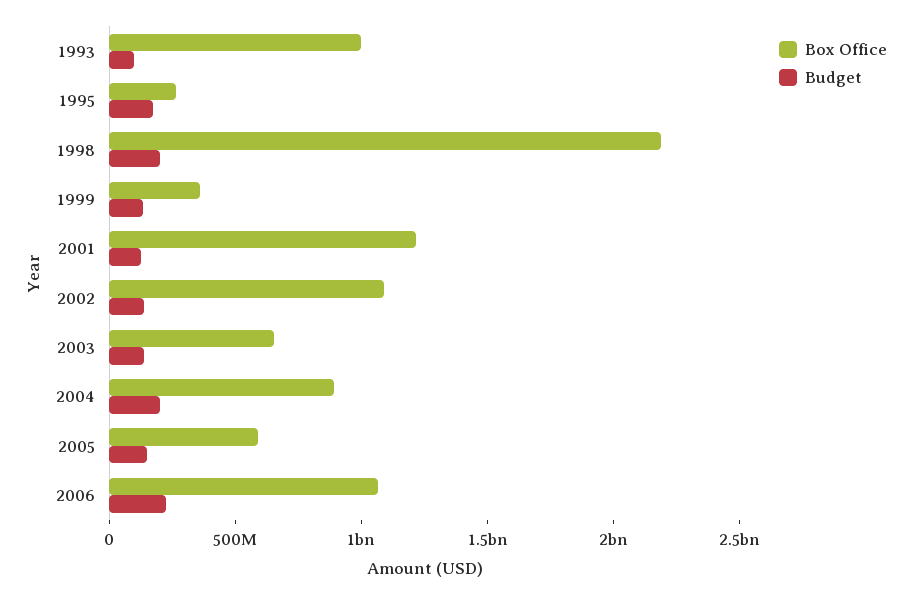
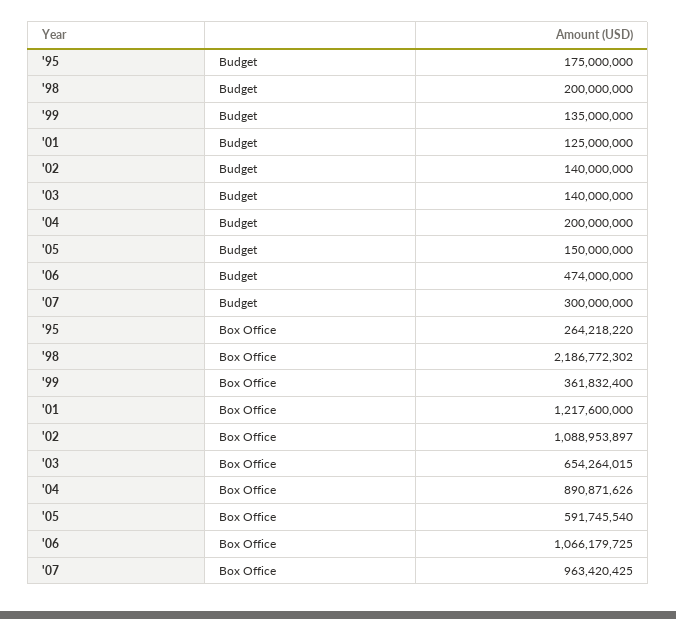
Box Office, 1993: 1000000000 -> none
Budget, 1993: 100000000 -> none
Budget, 2006: 200000000 -> 474000000
Budget, '07: none -> 300000000
Box Office, '07: none -> 963420425

